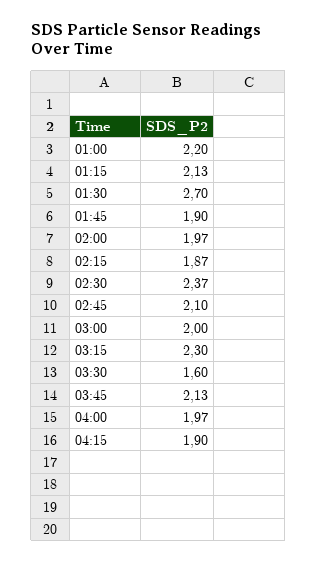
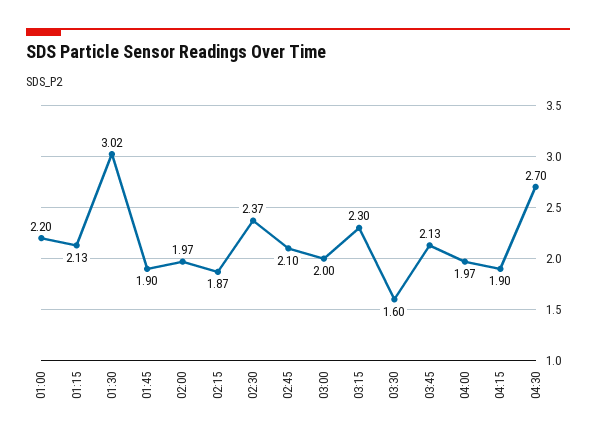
01:30: 2.7 -> 3.02
04:30: none -> 2.7

